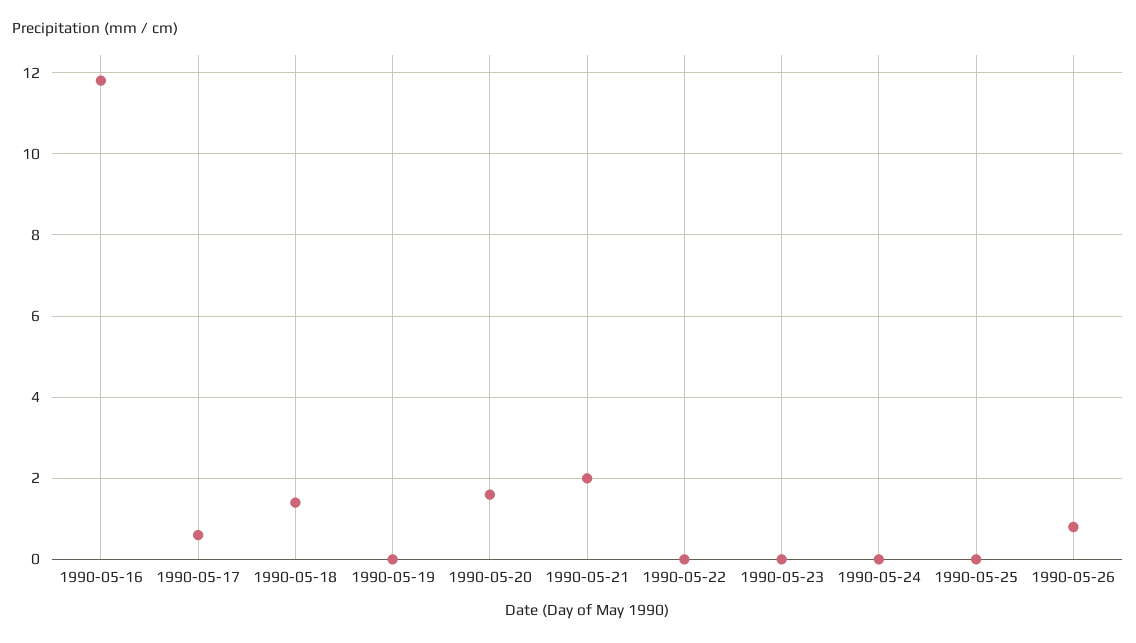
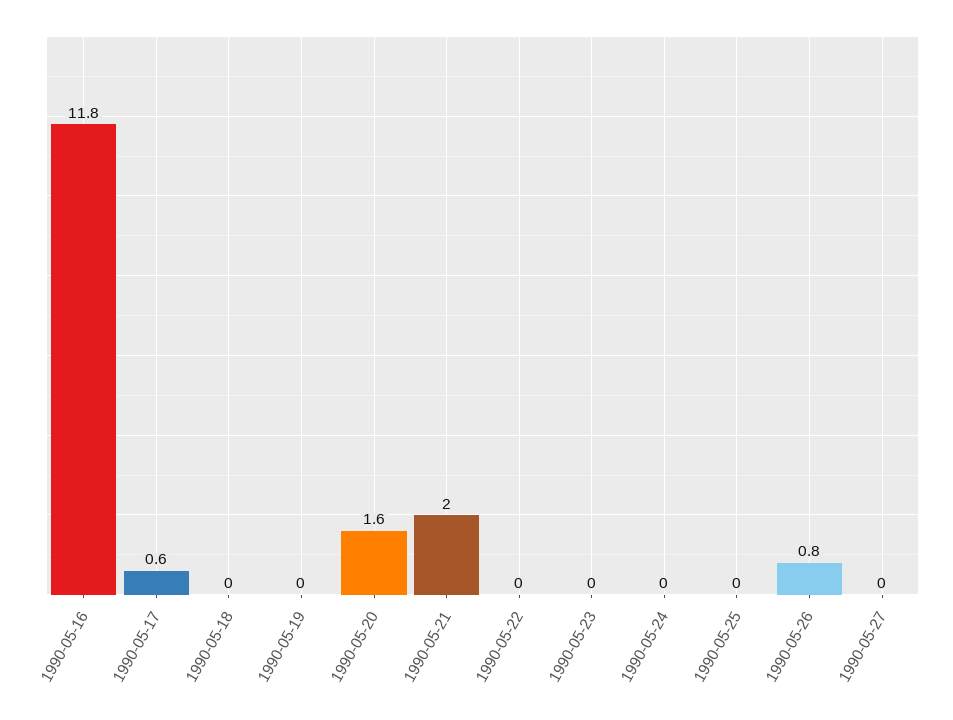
1990-05-18: 1.5 -> 0
1990-05-27: none -> 0

